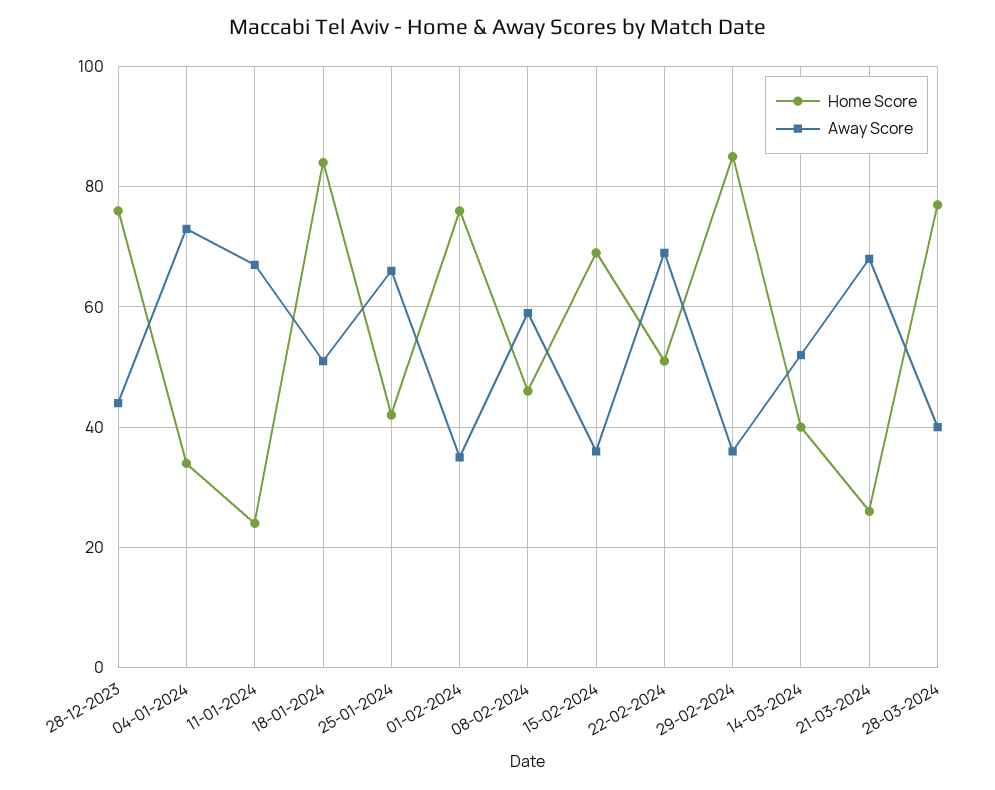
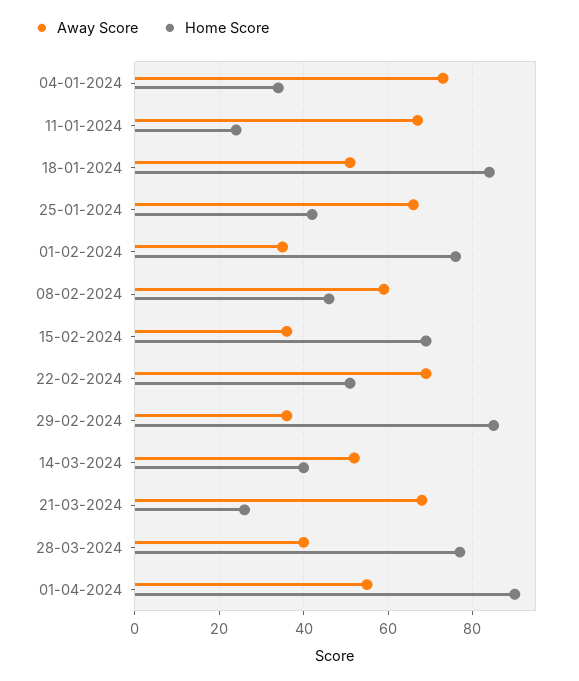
Home Score, 28-12-2023: 75 -> none
Away Score, 28-12-2023: 45 -> none
Away Score, 01-04-2024: none -> 55
Home Score, 01-04-2024: none -> 90

